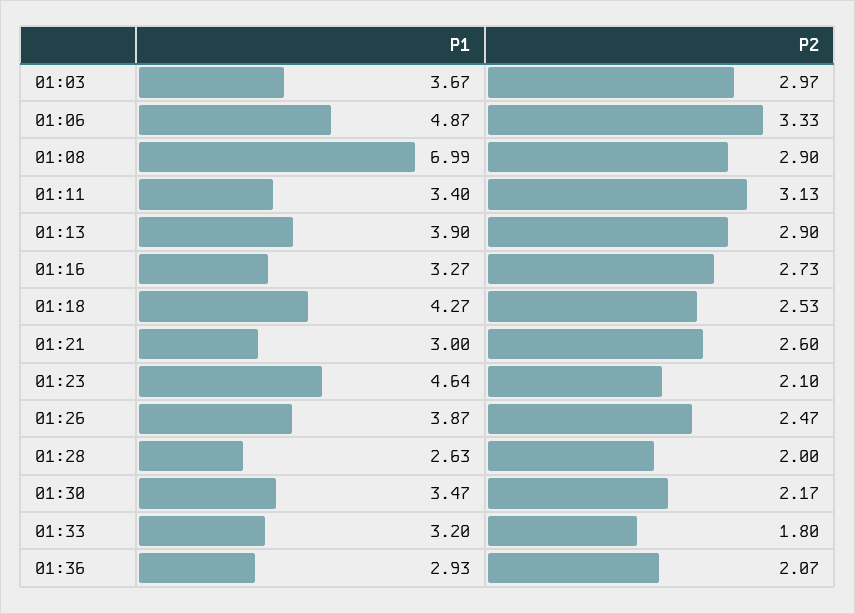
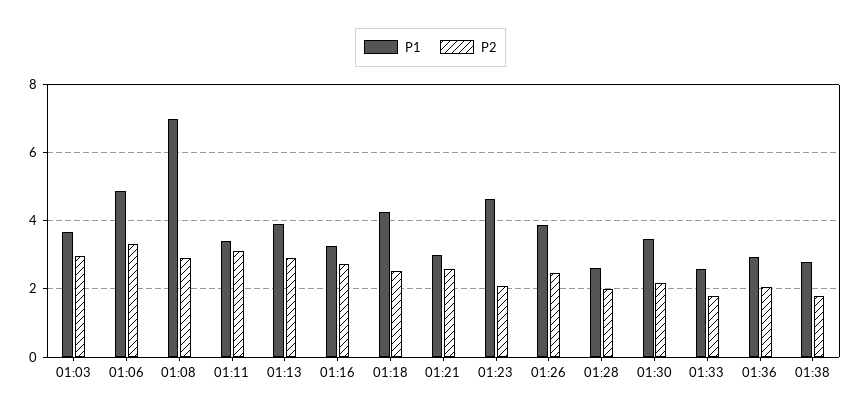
P1, 01:33: 3.2 -> 2.6
P1, 01:38: none -> 2.8
P2, 01:38: none -> 1.8

